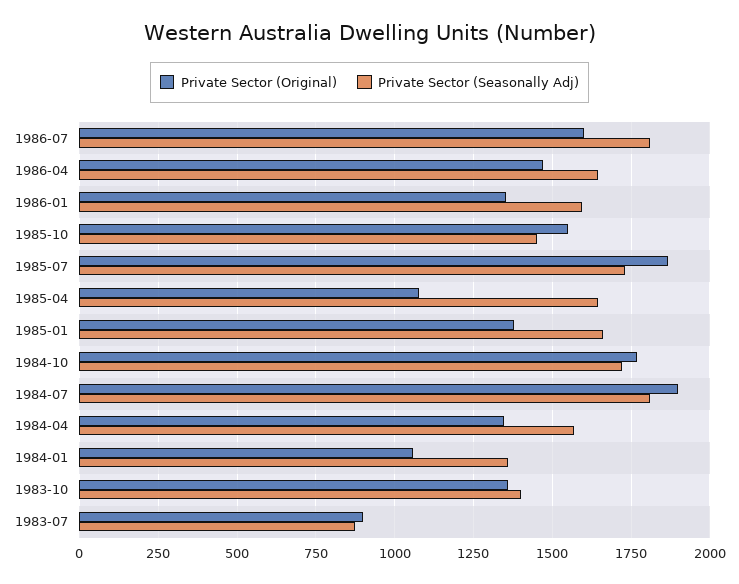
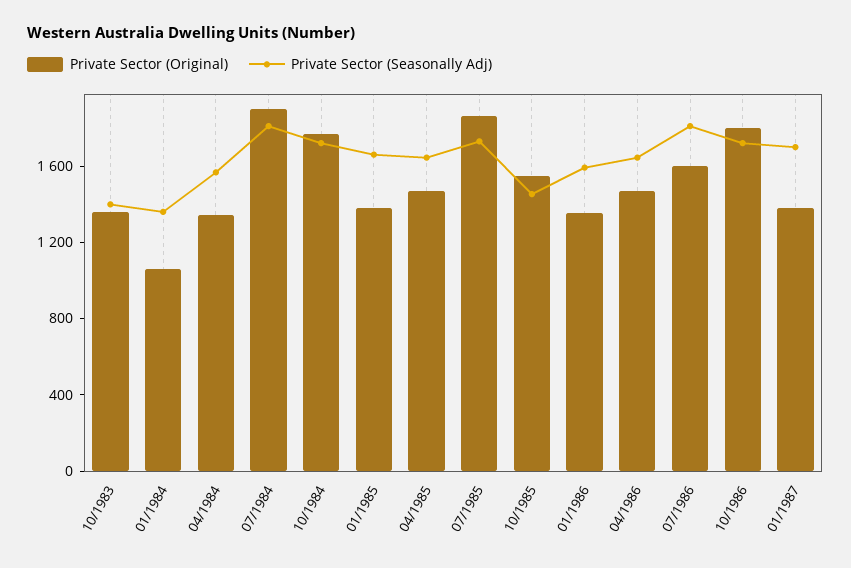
Private Sector (Original), 1985-04: 1075 -> 1500
Private Sector (Original), 1983-07: 900 -> none
Private Sector (Seasonally Adj), 1983-07: 875 -> none
Private Sector (Original), 10/1986: none -> 1800
Private Sector (Seasonally Adj), 10/1986: none -> 1700
Private Sector (Original), 01/1987: none -> 1400
Private Sector (Seasonally Adj), 01/1987: none -> 1700

